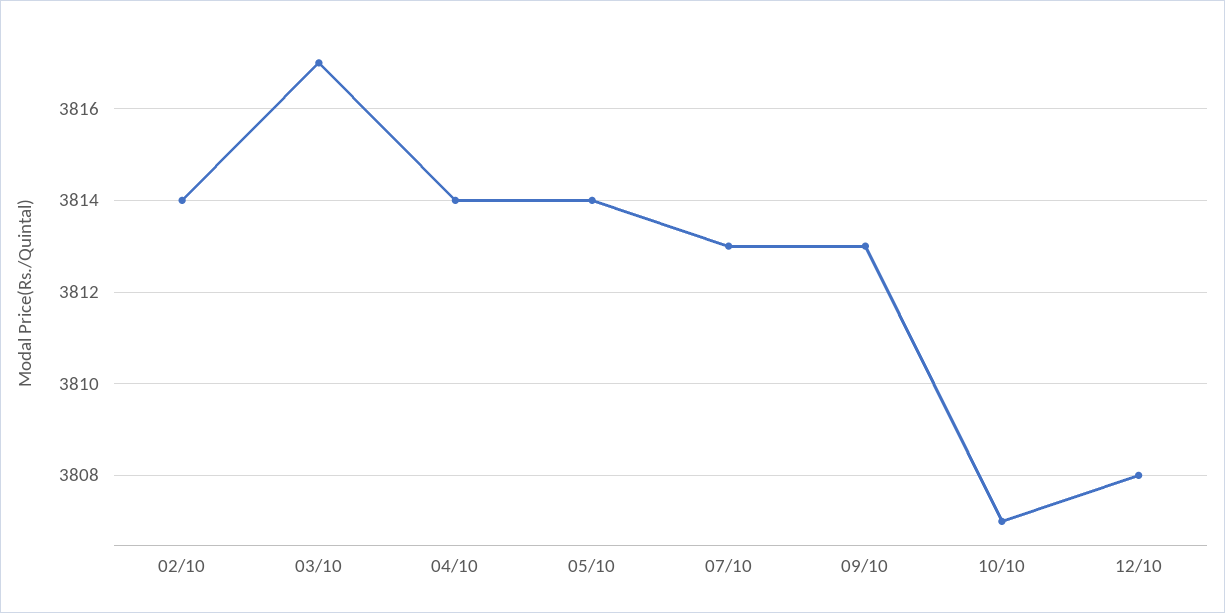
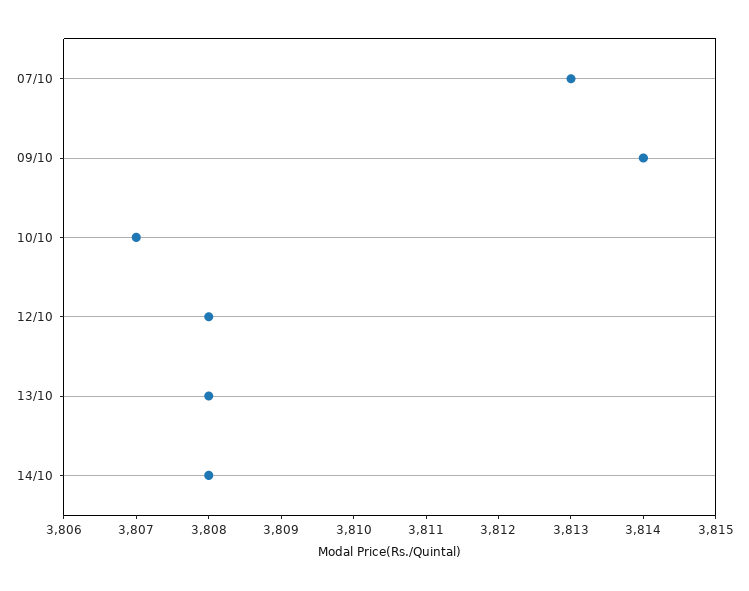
02/10: 3814 -> none
03/10: 3817 -> none
04/10: 3814 -> none
05/10: 3814 -> none
09/10: 3813 -> 3814
13/10: none -> 3808
14/10: none -> 3808

